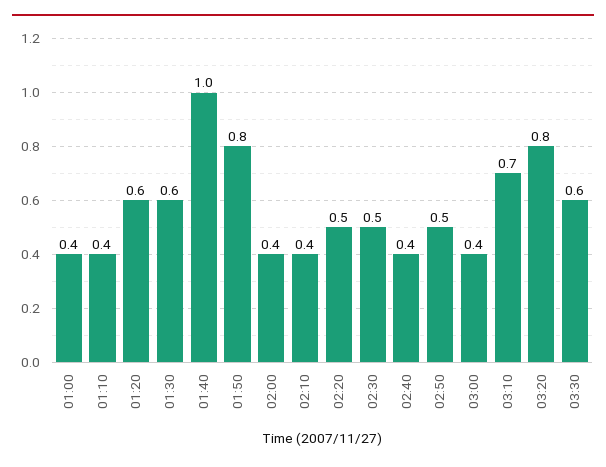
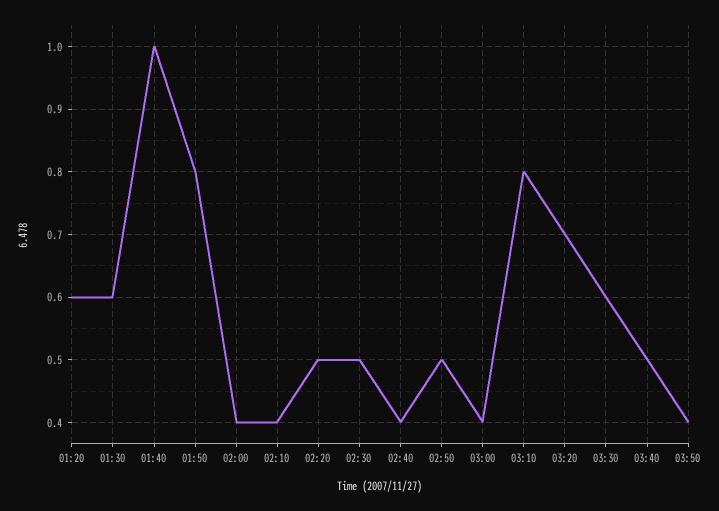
01:00: 0.4 -> none
01:10: 0.4 -> none
03:10: 0.7 -> 0.8
03:20: 0.8 -> 0.7
03:40: none -> 0.5
03:50: none -> 0.4

